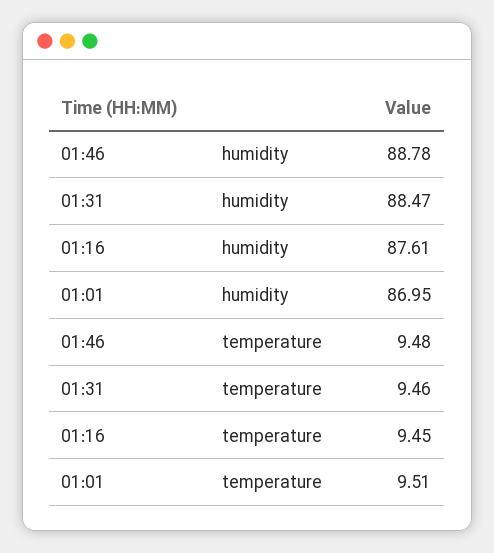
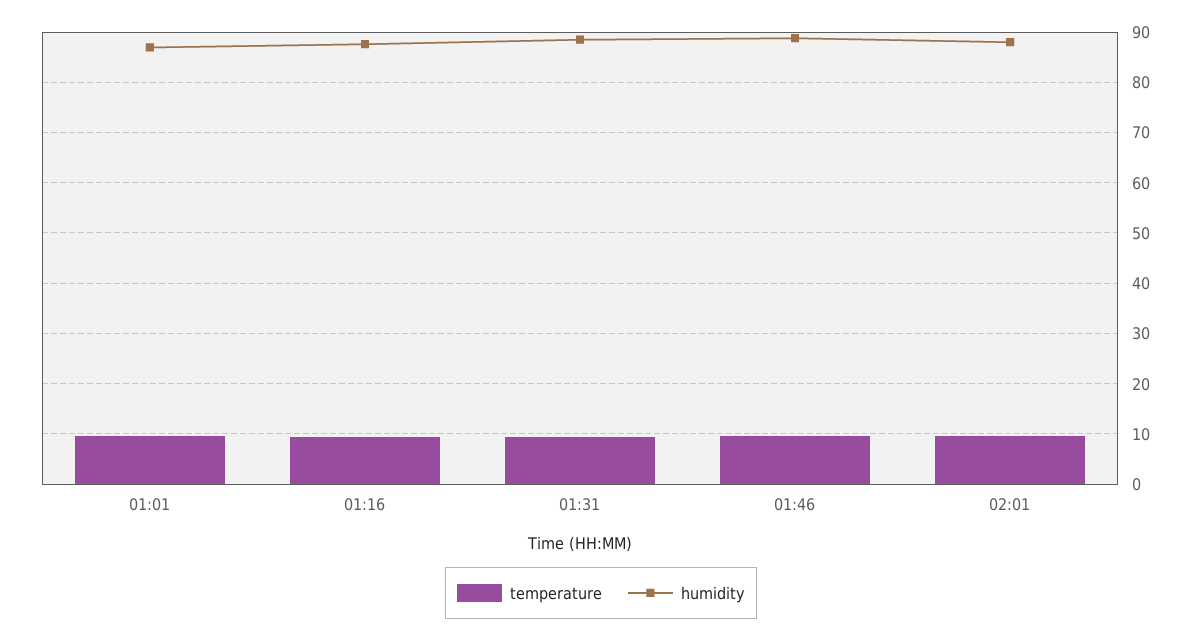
temperature, 02:01: none -> 10
humidity, 02:01: none -> 88

